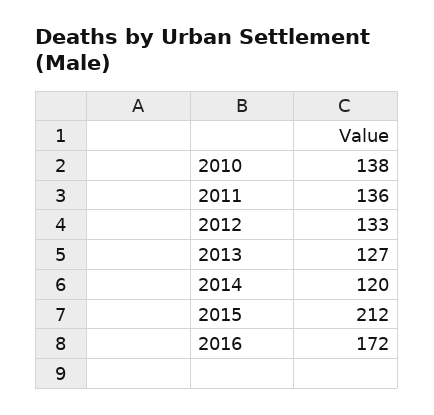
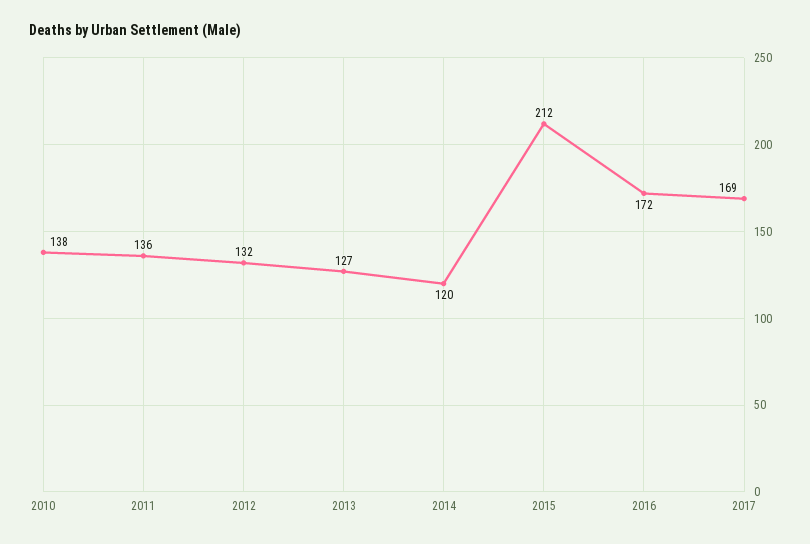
2012: 133 -> 132
2017: none -> 169

